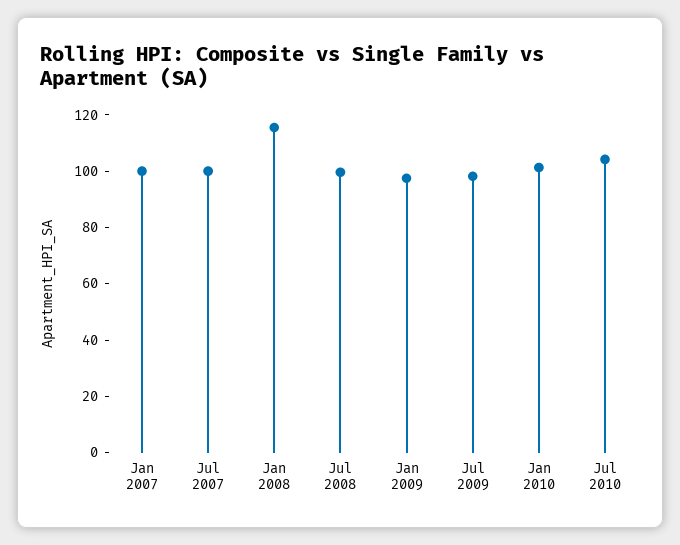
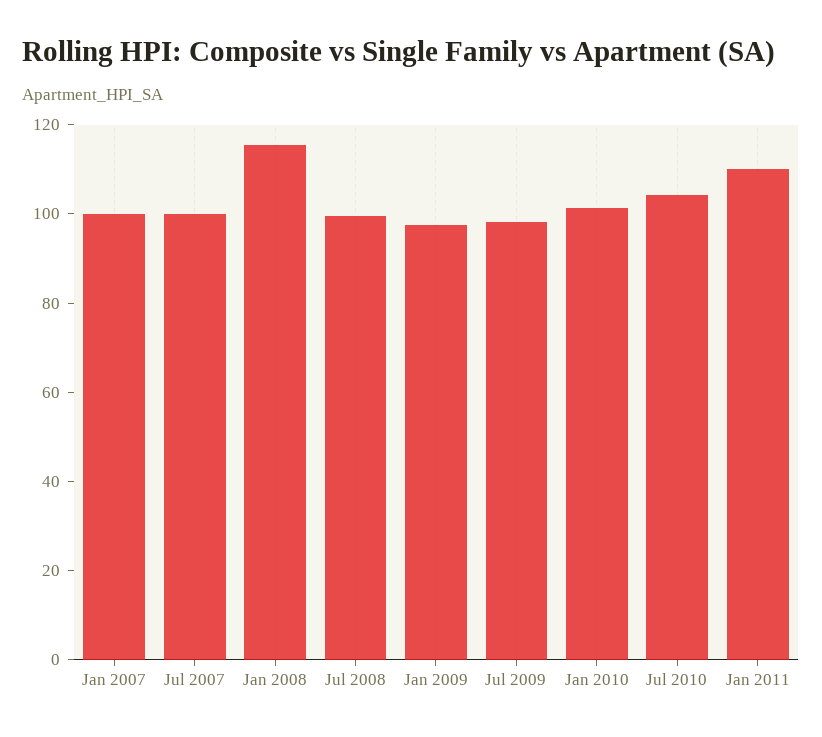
Jan 2011: none -> 110

